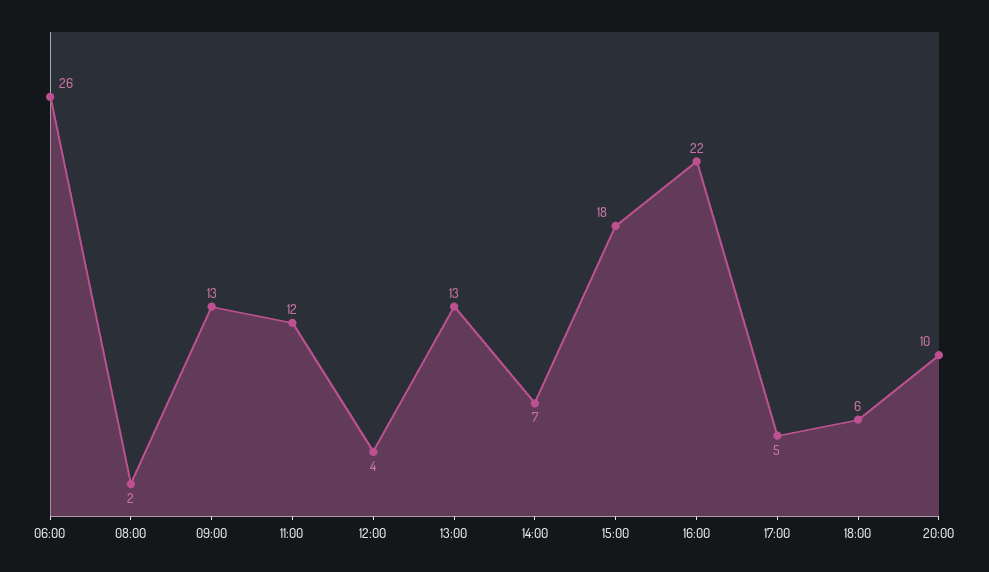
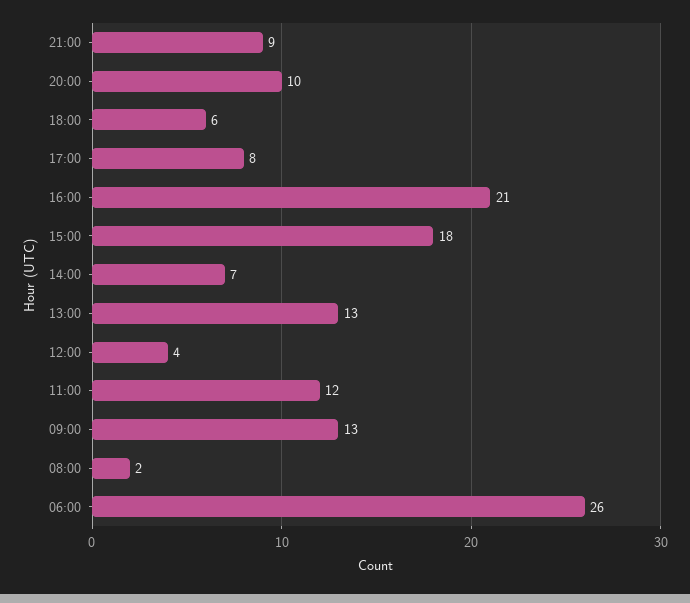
16:00: 22 -> 21
17:00: 5 -> 8
21:00: none -> 9

